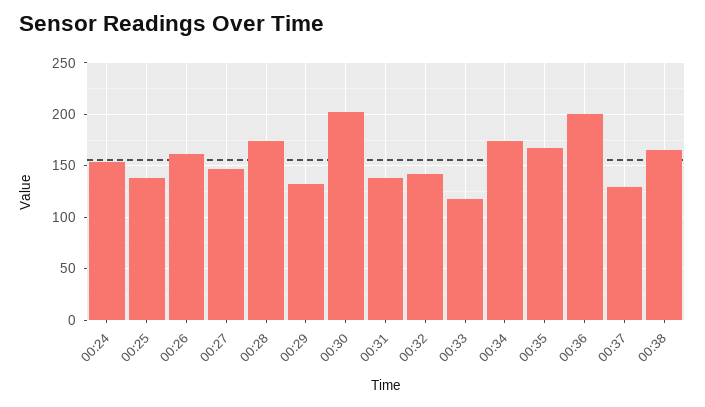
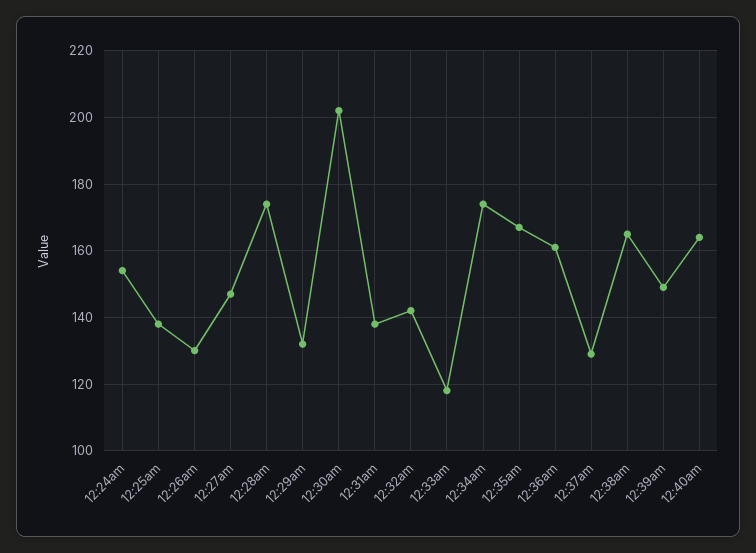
00:26: 160 -> 130
00:36: 200 -> 160
12:39am: none -> 150
12:40am: none -> 165

